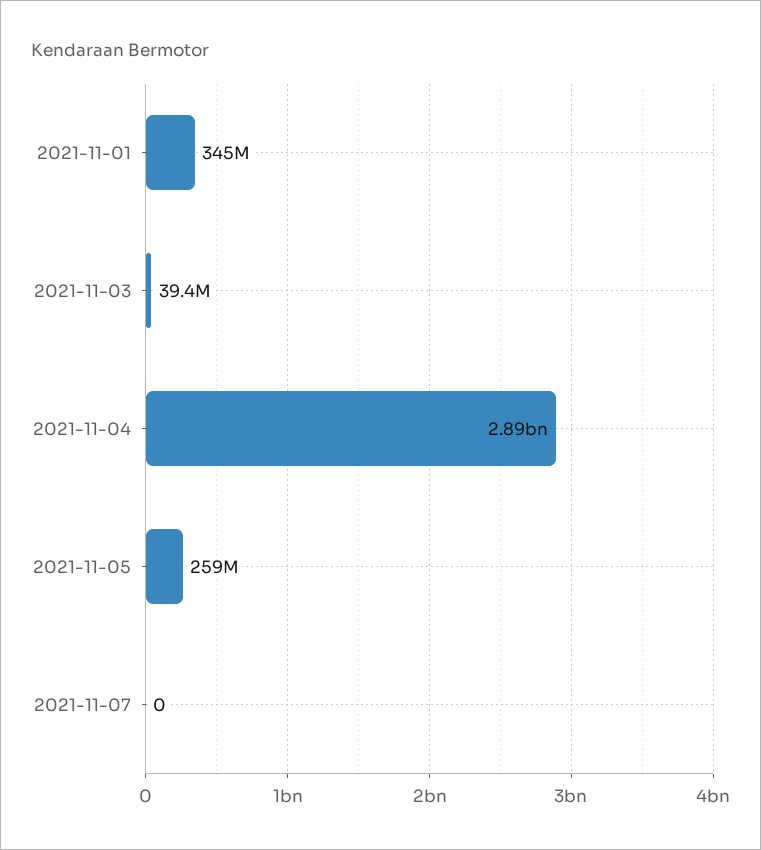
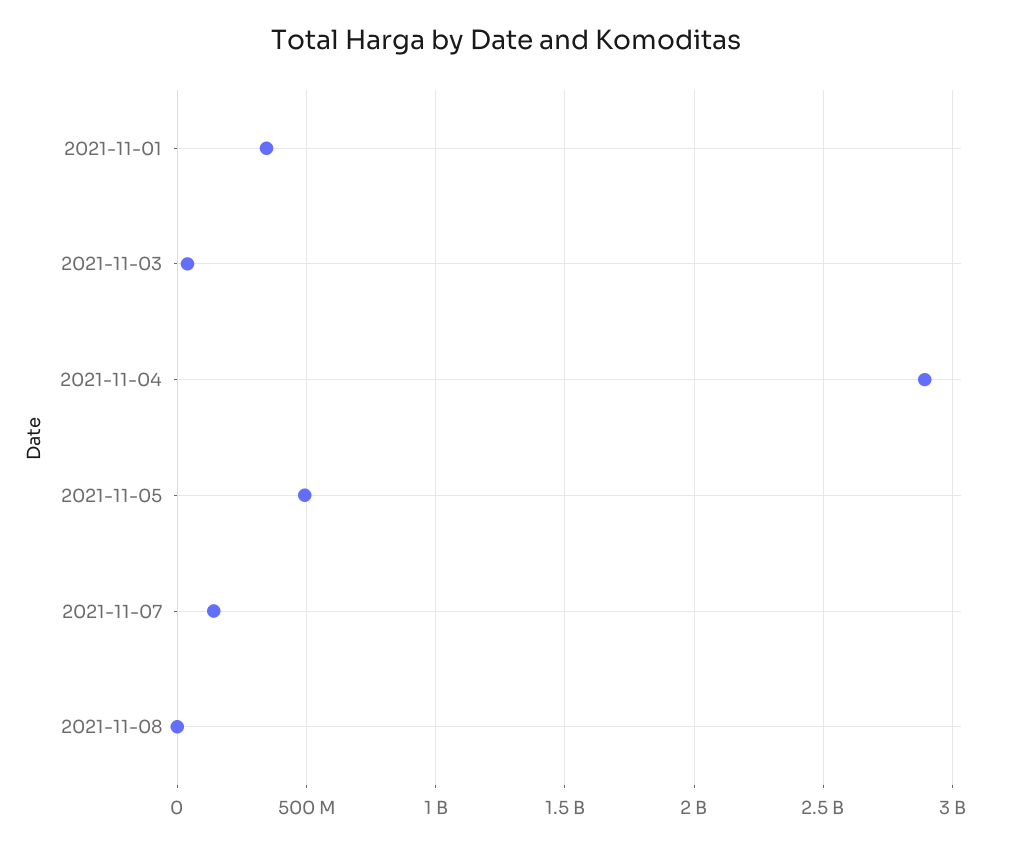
2021-11-05: 259000000 -> 500000000
2021-11-07: 0 -> 150000000
2021-11-08: none -> 0

